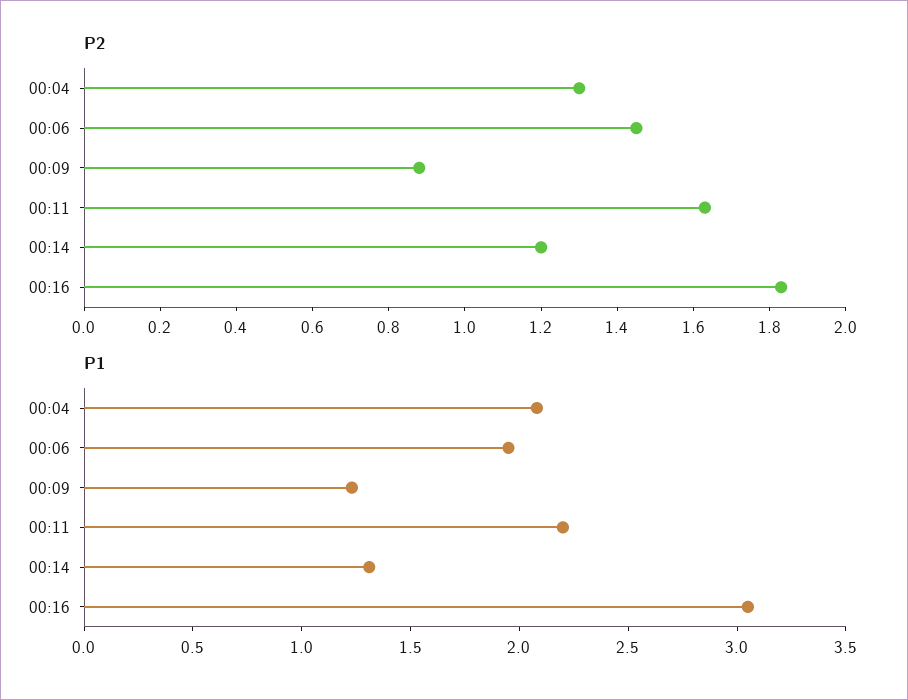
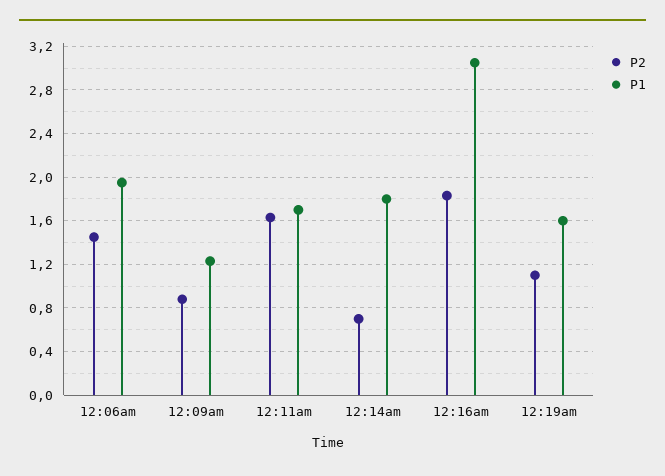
P2, 00:04: 1.3 -> none
P2, 00:14: 1.2 -> 0.7
P1, 00:04: 2.1 -> none
P1, 00:11: 2.2 -> 1.7
P1, 00:14: 1.3 -> 1.8
P2, 12:19am: none -> 1.1
P1, 12:19am: none -> 1.6

